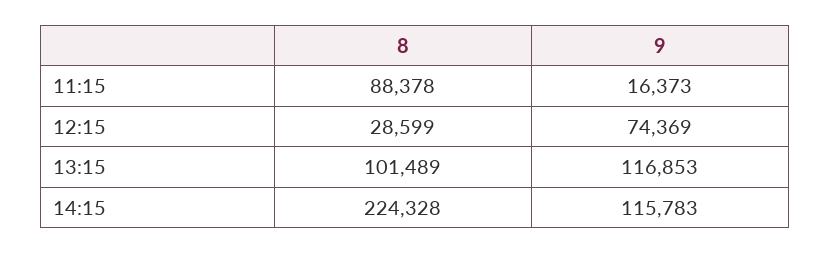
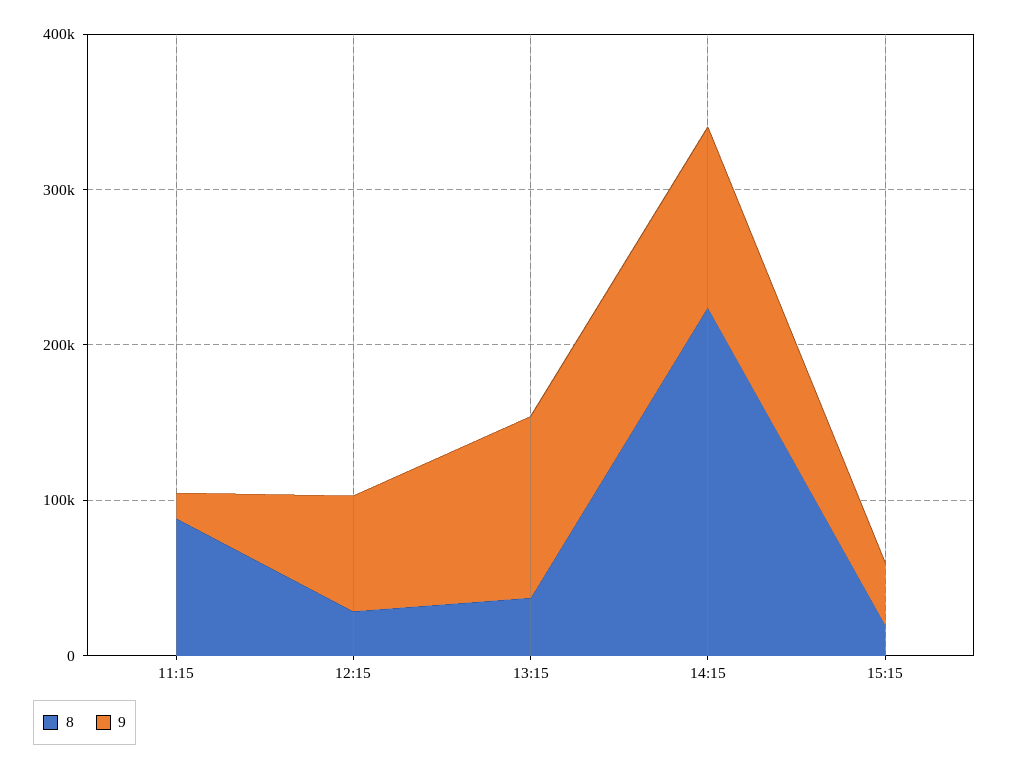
8, 13:15: 101489 -> 40000
8, 15:15: none -> 20000
9, 15:15: none -> 40000

